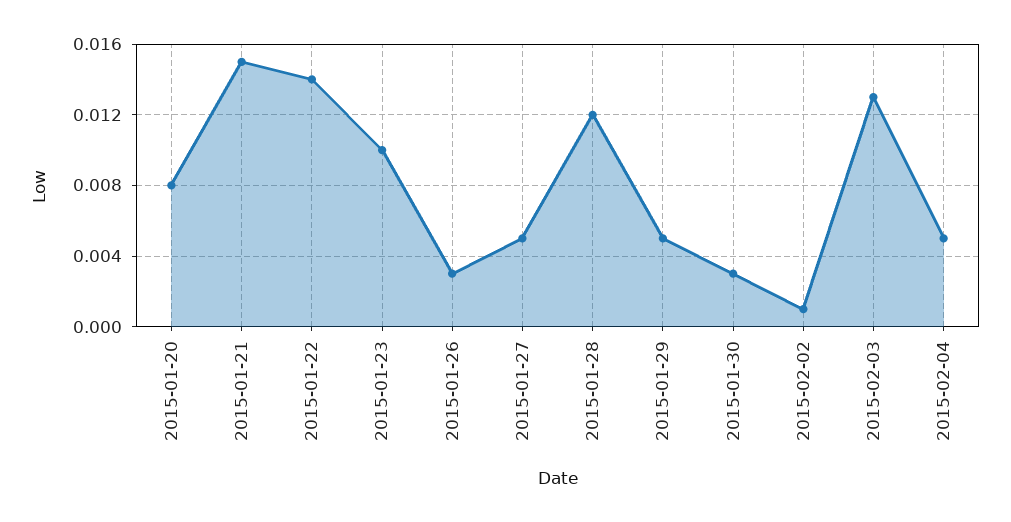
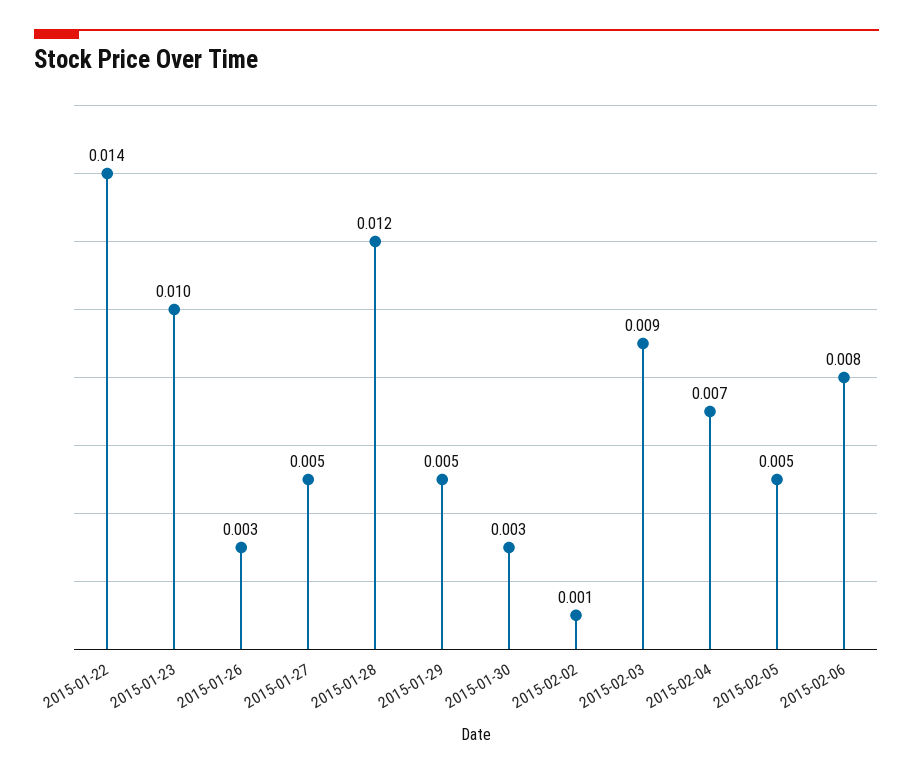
2015-01-20: 0.008 -> none
2015-01-21: 0.015 -> none
2015-02-03: 0.013 -> 0.009
2015-02-04: 0.005 -> 0.007
2015-02-05: none -> 0.005
2015-02-06: none -> 0.008

